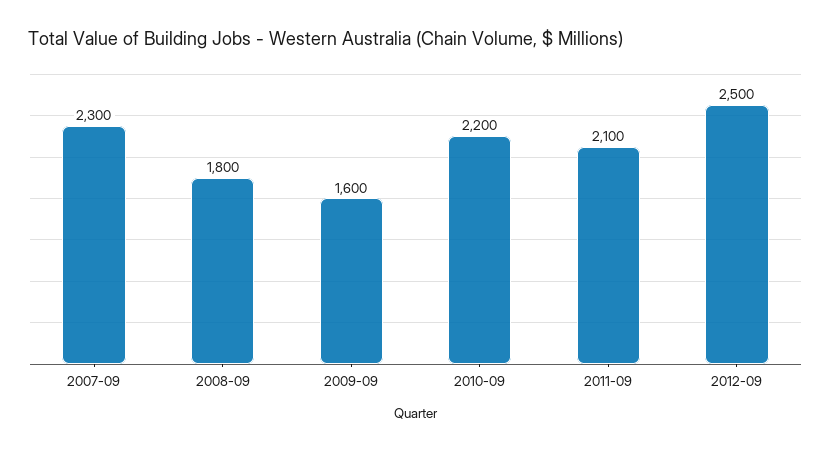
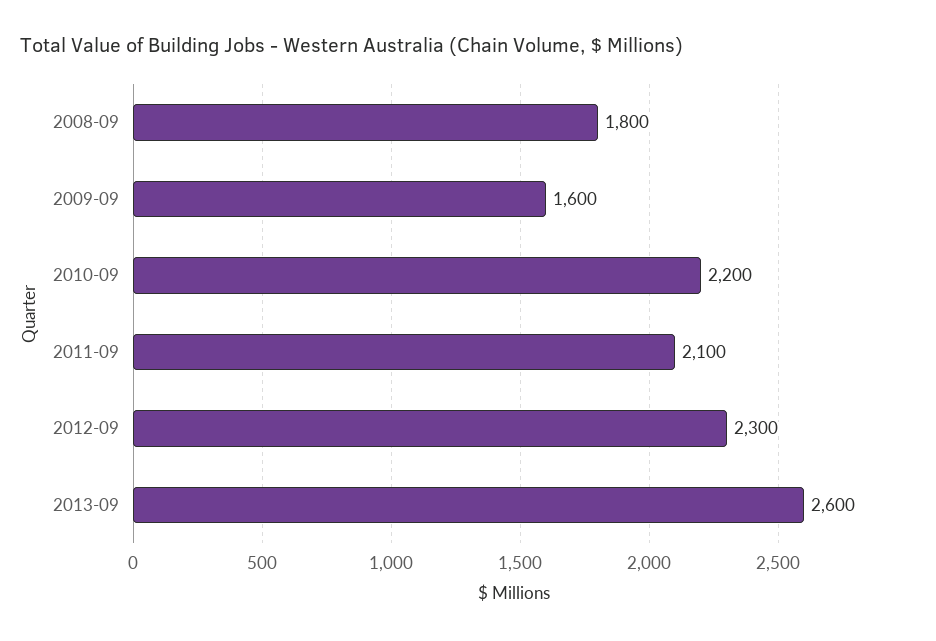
2007-09: 2300 -> none
2012-09: 2500 -> 2300
2013-09: none -> 2600

